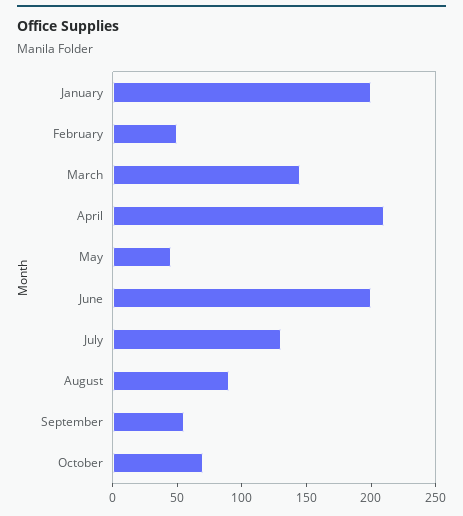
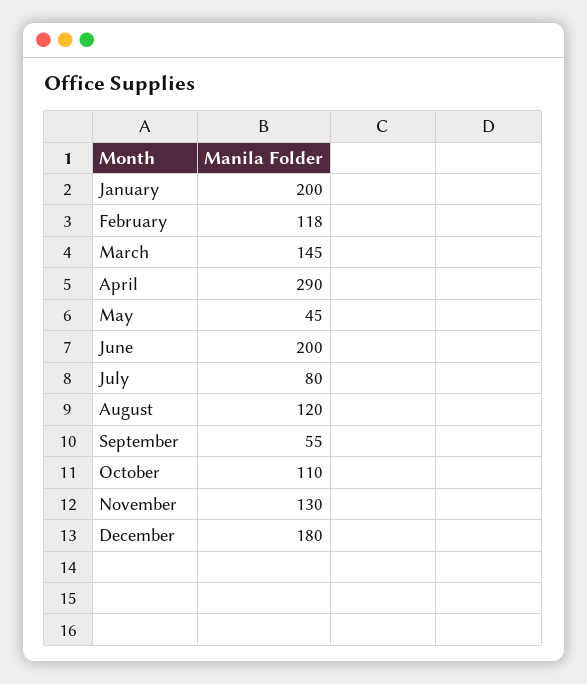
February: 50 -> 118
April: 210 -> 290
July: 130 -> 80
August: 90 -> 120
October: 70 -> 110
November: none -> 130
December: none -> 180

